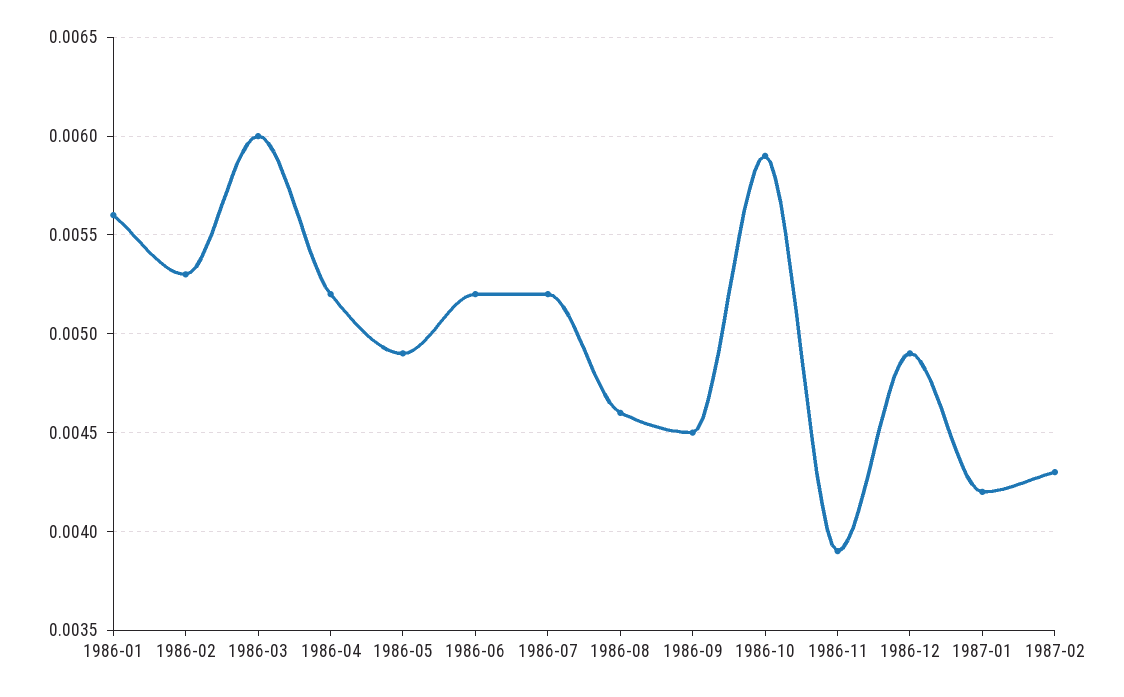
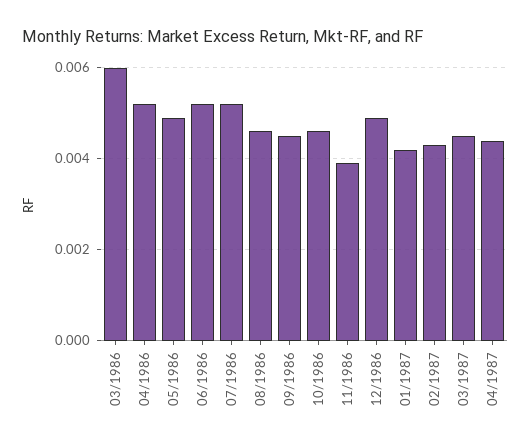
1986-01: 0.0056 -> none
1986-02: 0.0053 -> none
1986-10: 0.0059 -> 0.0045
03/1987: none -> 0.0045
04/1987: none -> 0.0045

